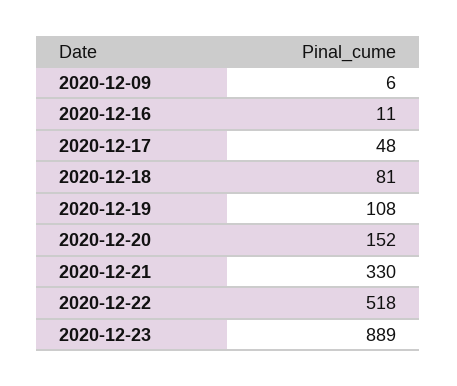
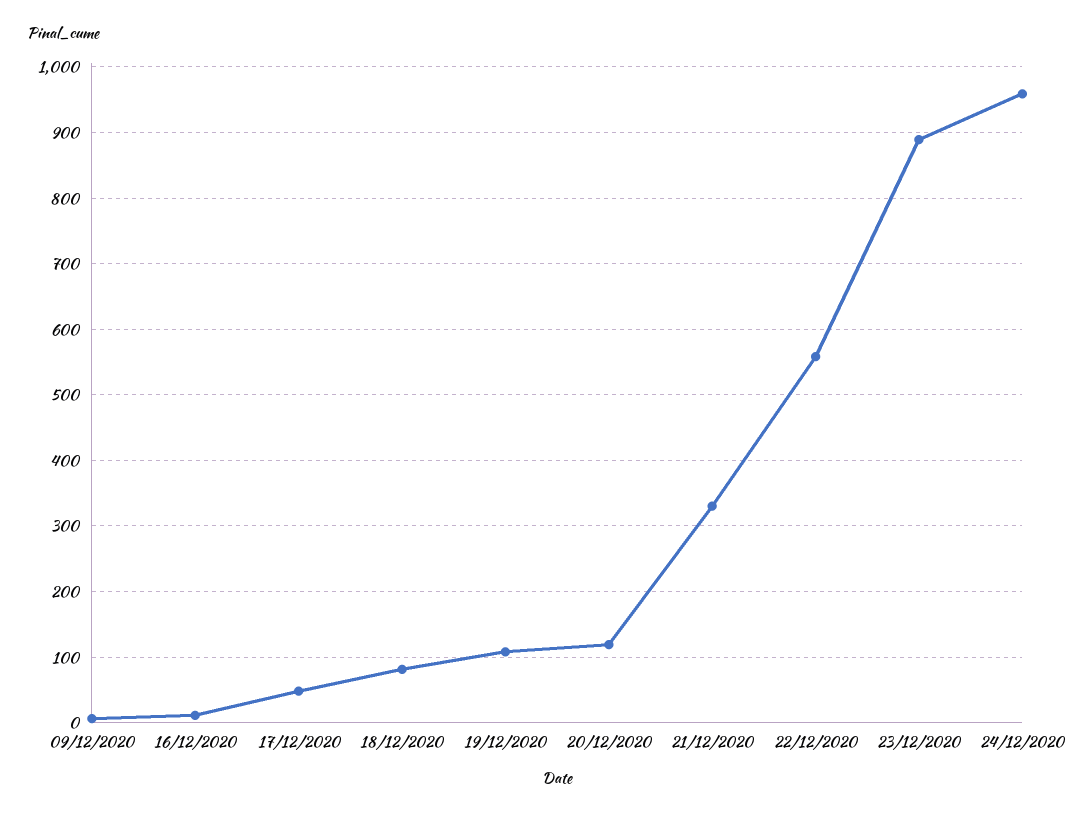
2020-12-20: 152 -> 120
2020-12-22: 518 -> 560
24/12/2020: none -> 960

